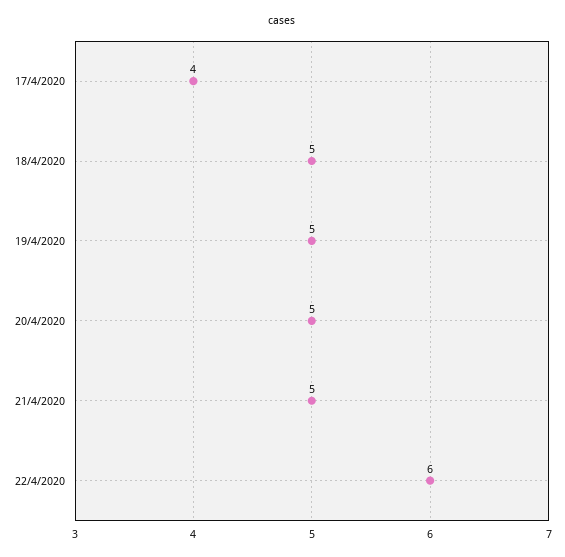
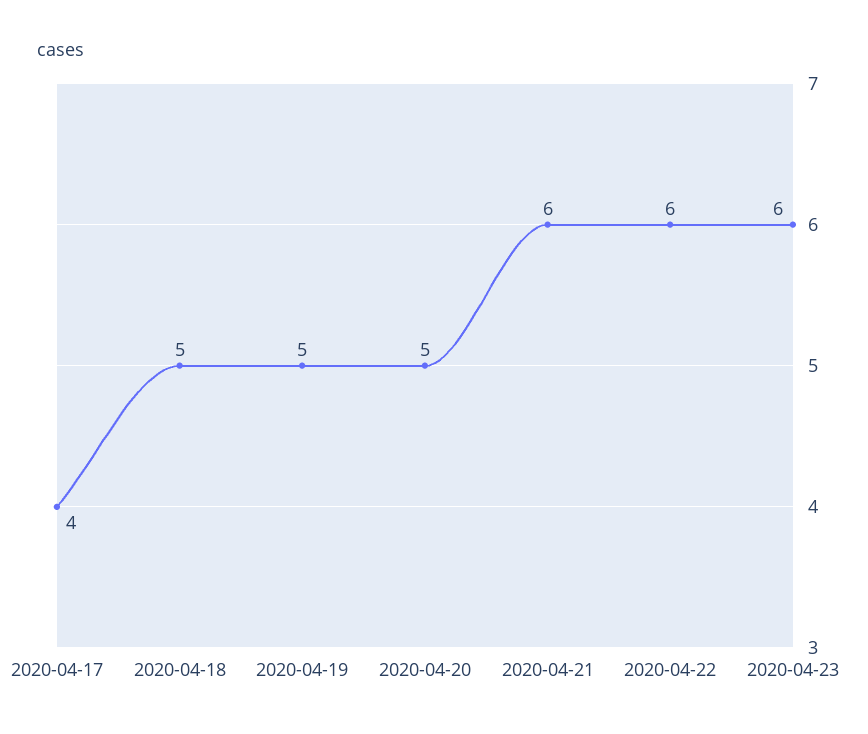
21/4/2020: 5 -> 6
2020-04-23: none -> 6

